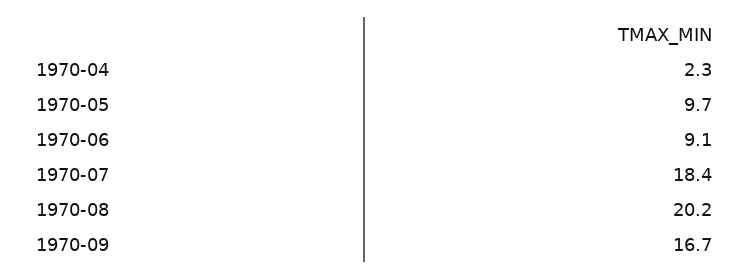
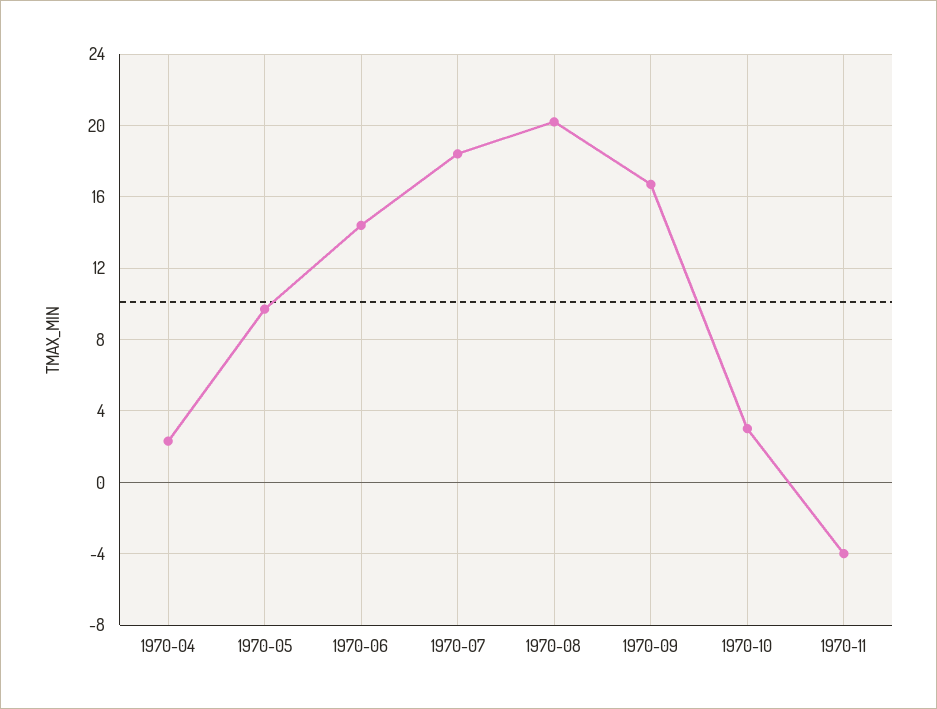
1970-06: 9.1 -> 14.5
1970-10: none -> 3
1970-11: none -> -4

